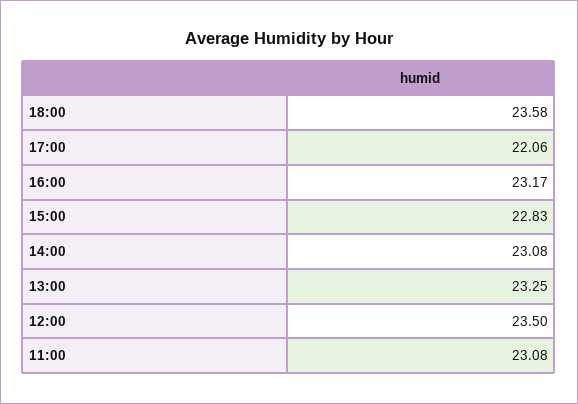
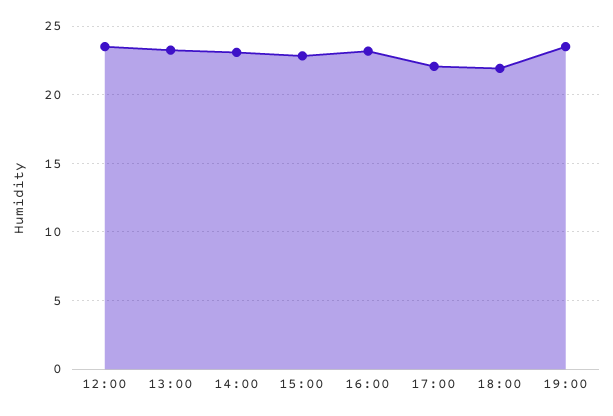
18:00: 23.58 -> 22
11:00: 23.08 -> none
19:00: none -> 23.5

